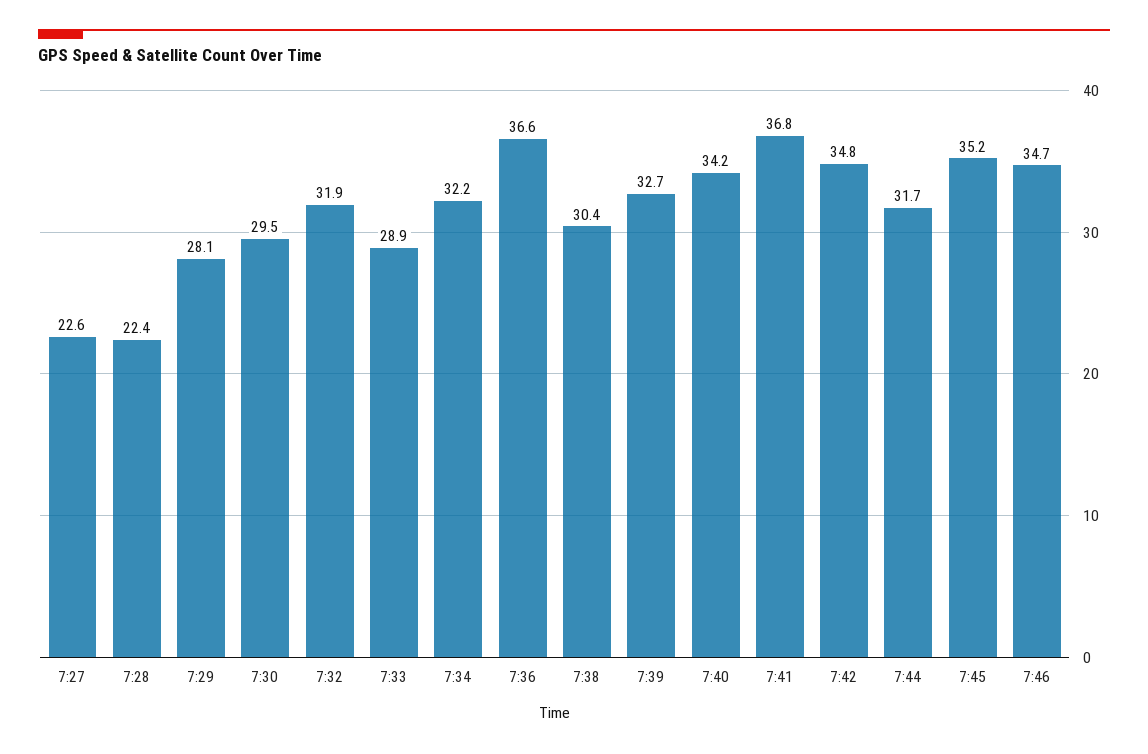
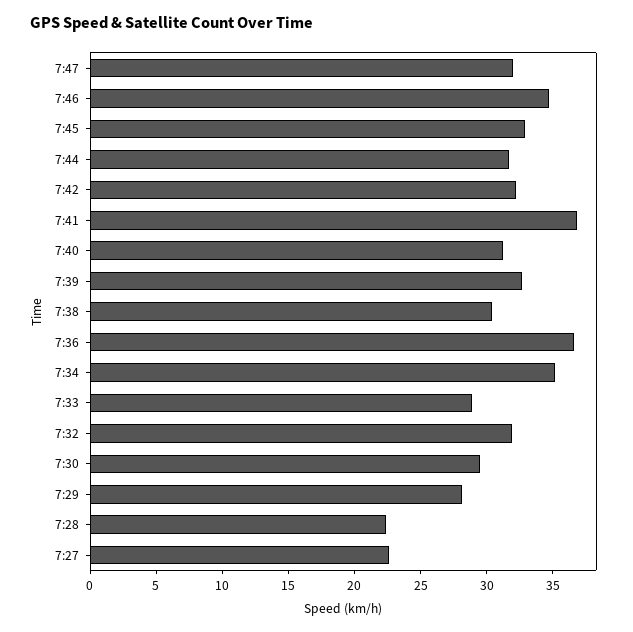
7:34: 32.2 -> 35
7:40: 34.2 -> 31
7:42: 34.8 -> 32
7:45: 35.2 -> 33
7:47: none -> 32

